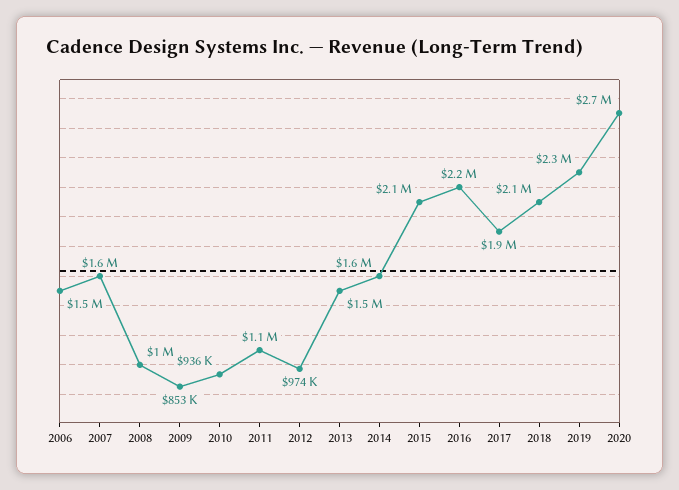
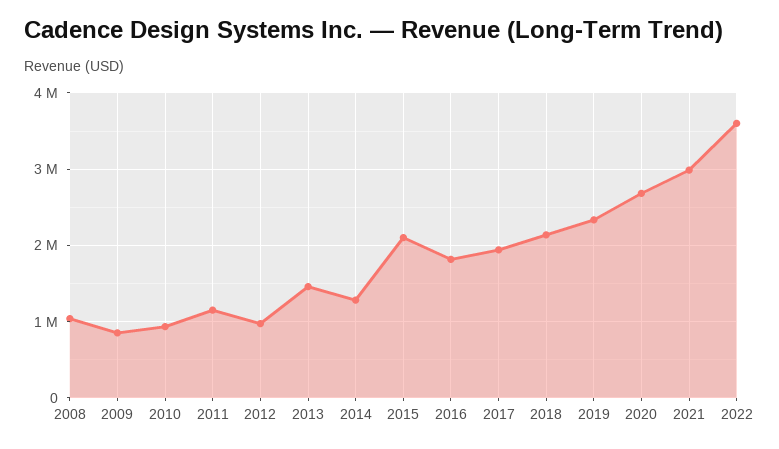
2006: 1500000 -> none
2007: 1600000 -> none
2014: 1600000 -> 1300000
2016: 2200000 -> 1800000
2021: none -> 3000000
2022: none -> 3600000

